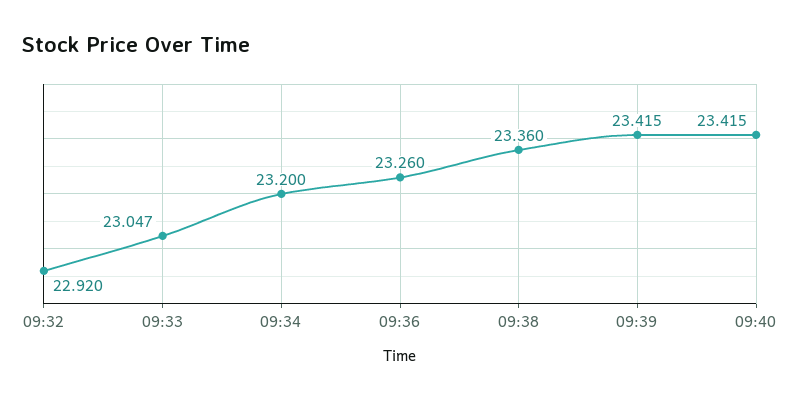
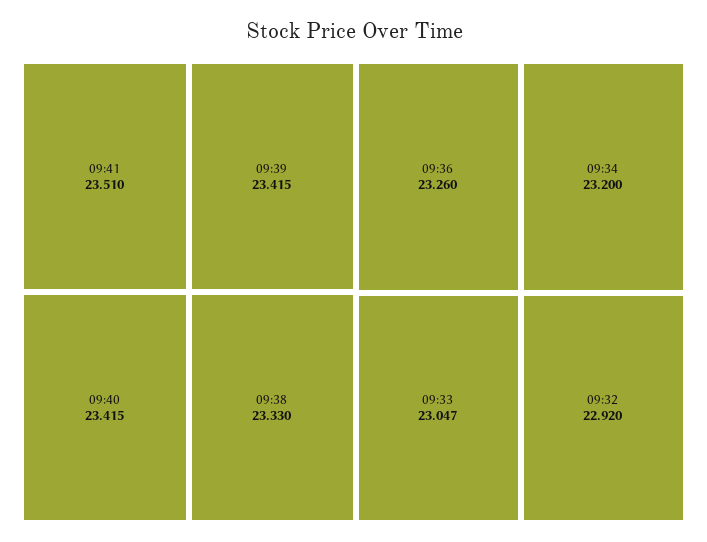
09:38: 23.36 -> 23.33
09:41: none -> 23.51

